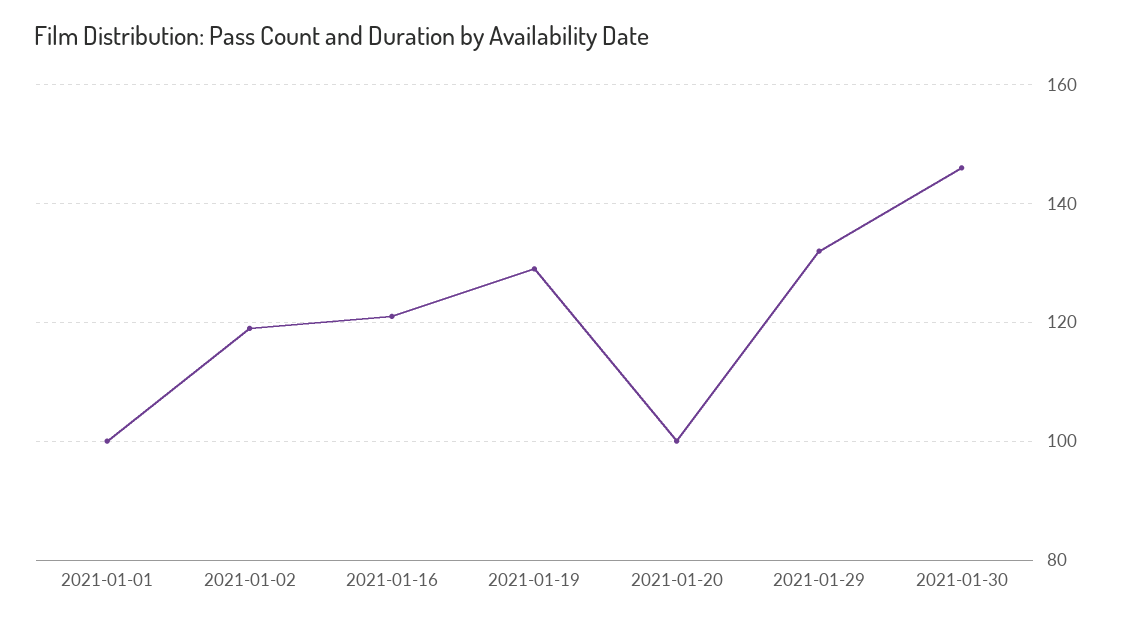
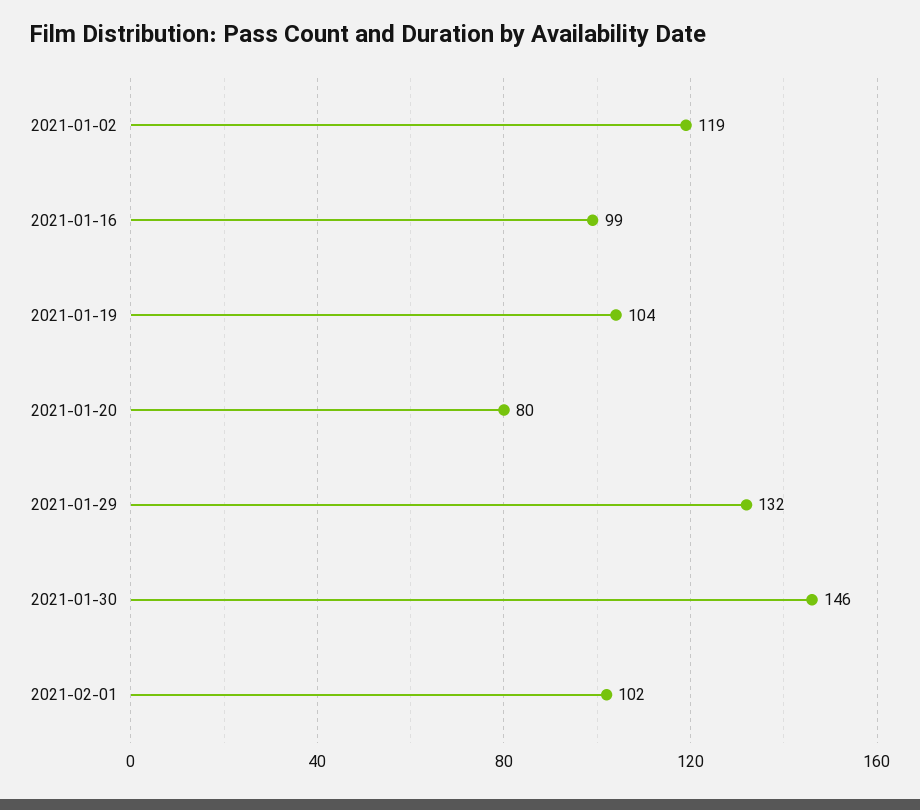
2021-01-01: 100 -> none
2021-01-16: 120 -> 99
2021-01-19: 130 -> 104
2021-01-20: 100 -> 80
2021-02-01: none -> 102

